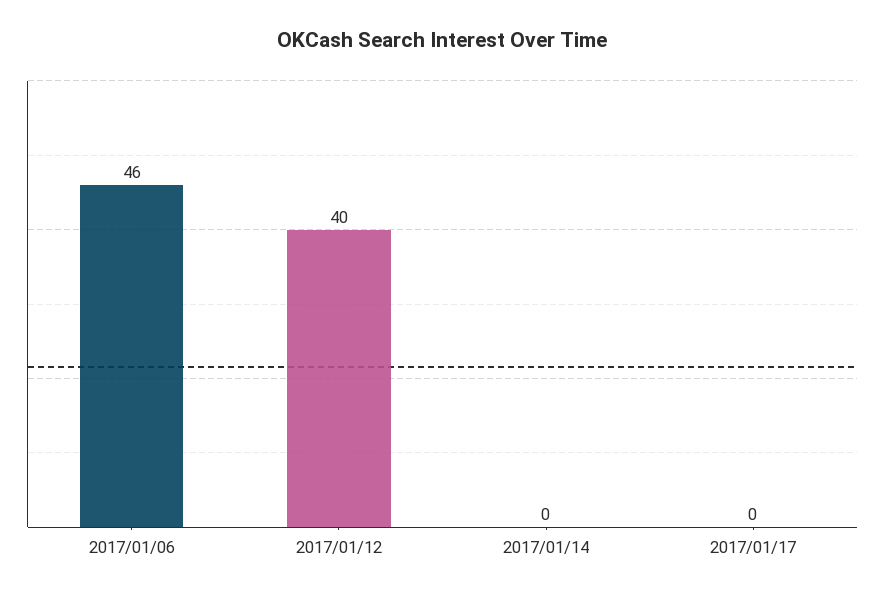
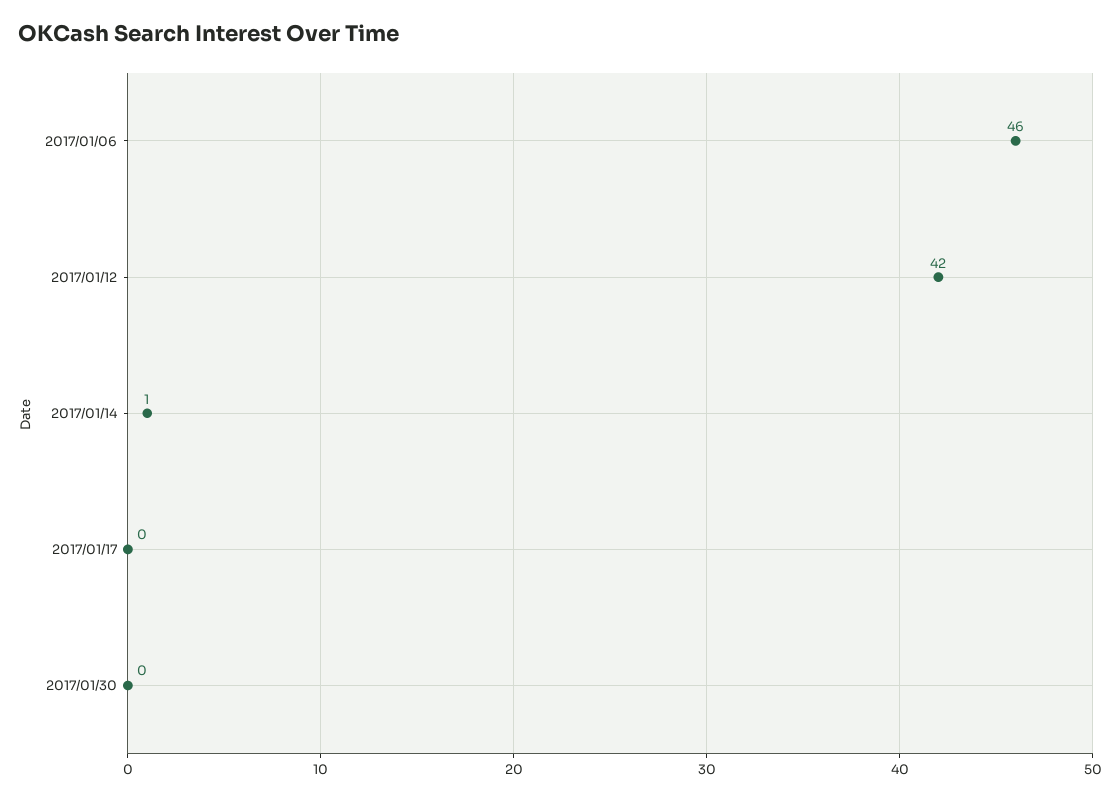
2017/01/12: 40 -> 42
2017/01/14: 0 -> 1
2017/01/30: none -> 0

